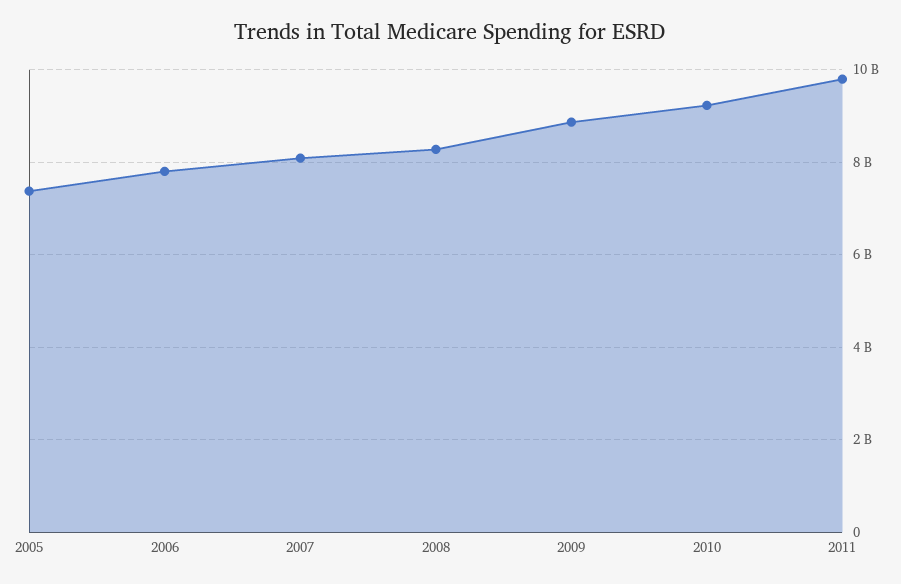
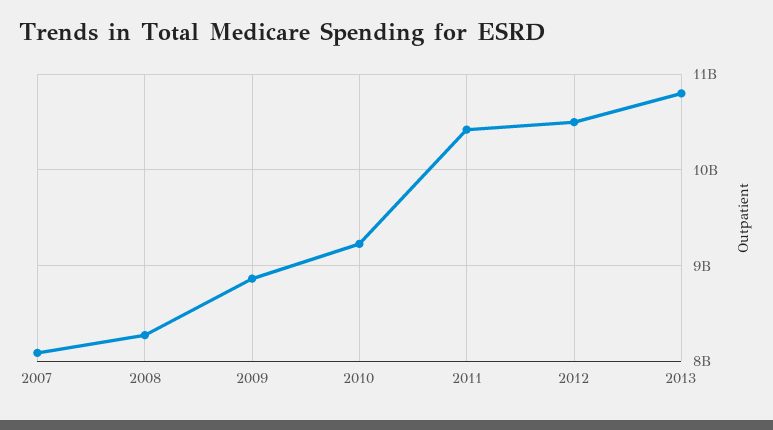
2005: 7400000000 -> none
2006: 7800000000 -> none
2011: 9800000000 -> 10400000000
2012: none -> 10500000000
2013: none -> 10800000000

